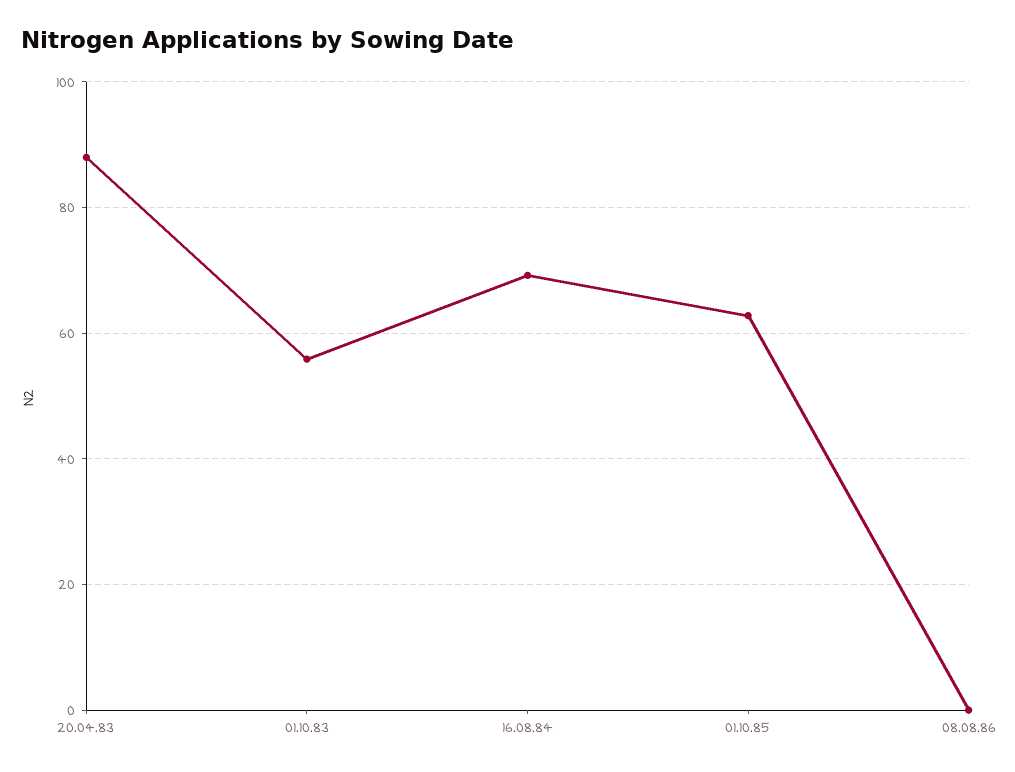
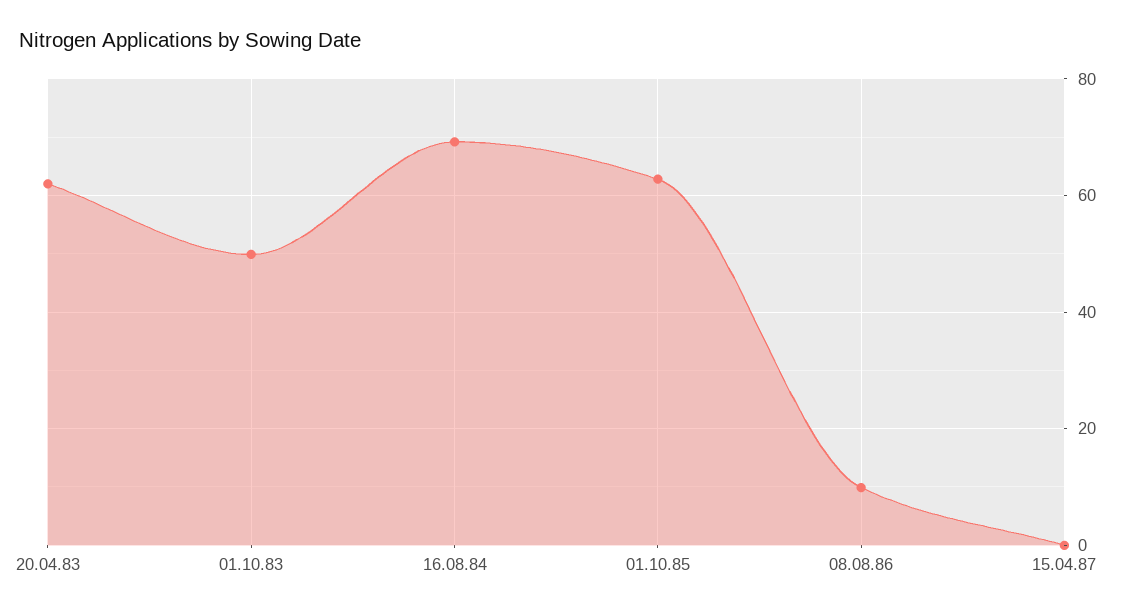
20.04.83: 88 -> 62
01.10.83: 56 -> 50
08.08.86: 0 -> 10
15.04.87: none -> 0

